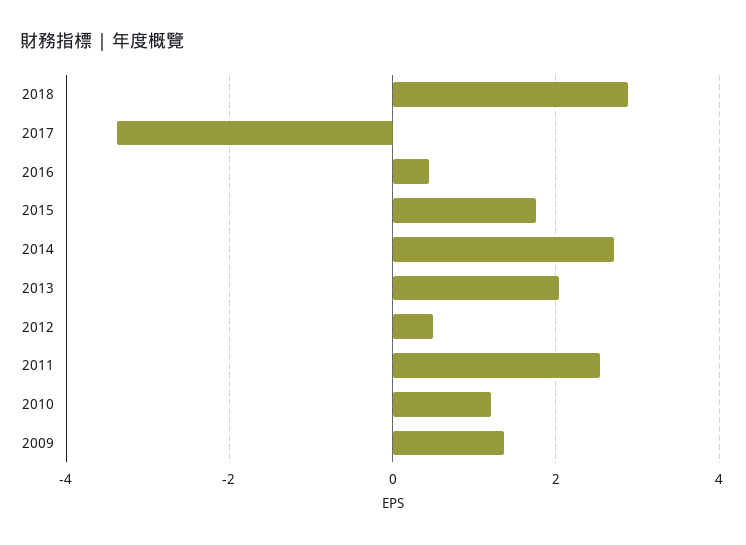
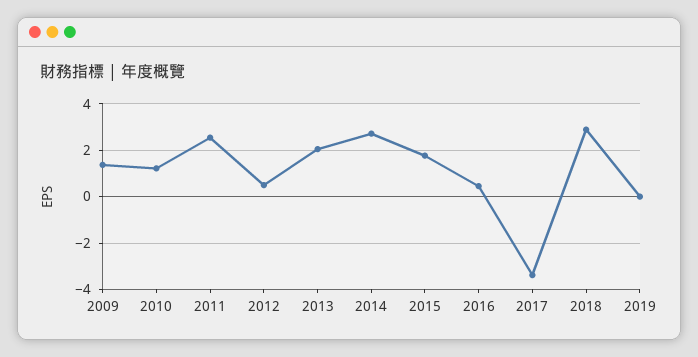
2019: none -> 0

